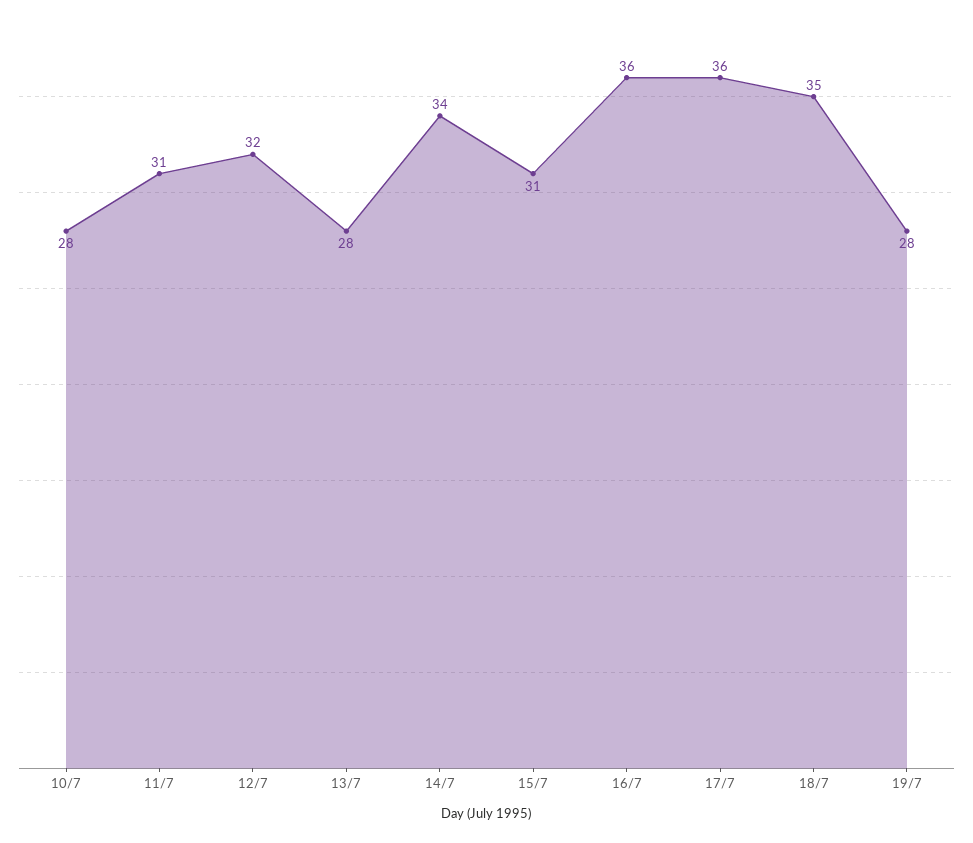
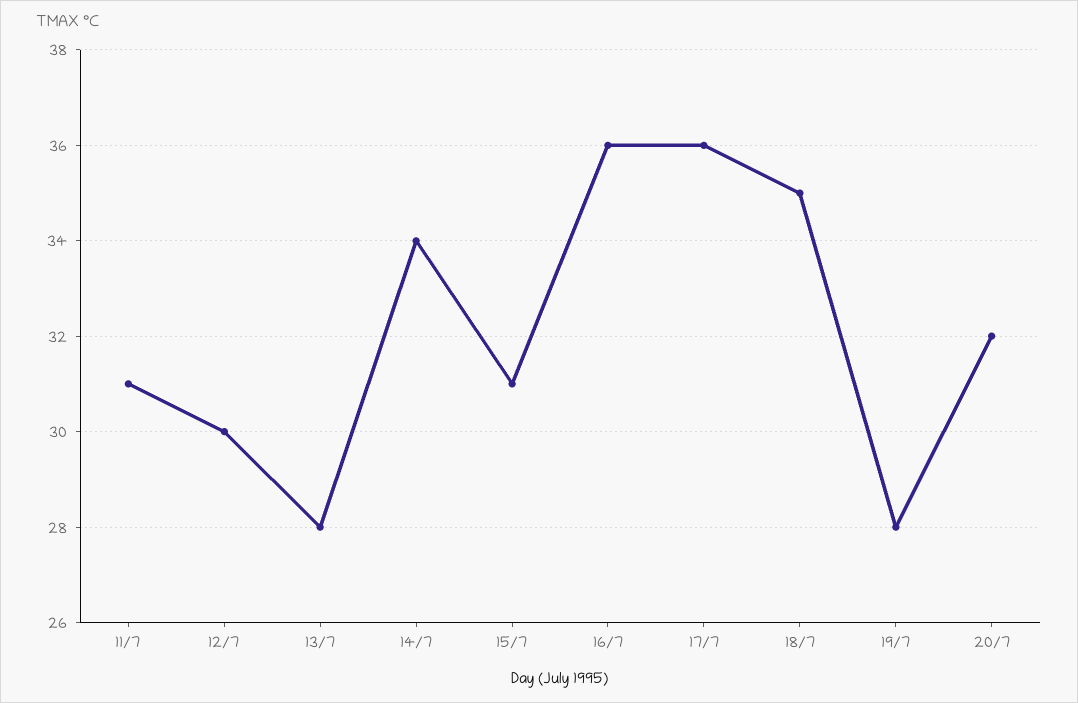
10/7: 28 -> none
12/7: 32 -> 30
20/7: none -> 32

